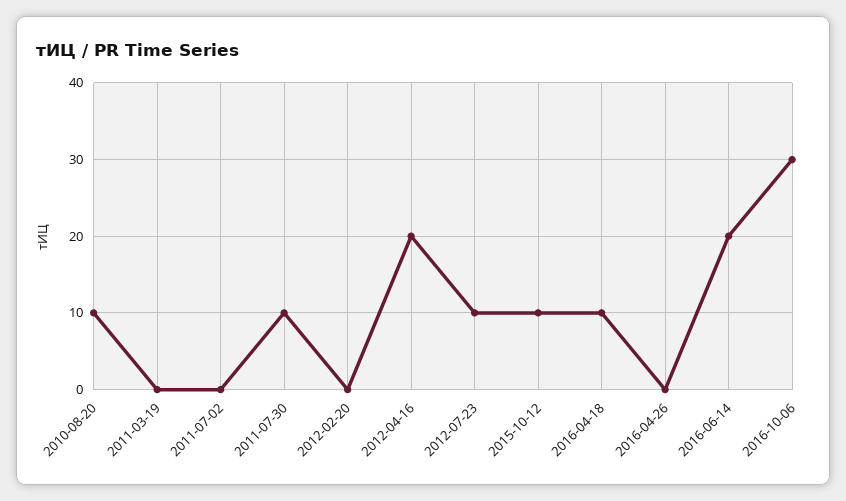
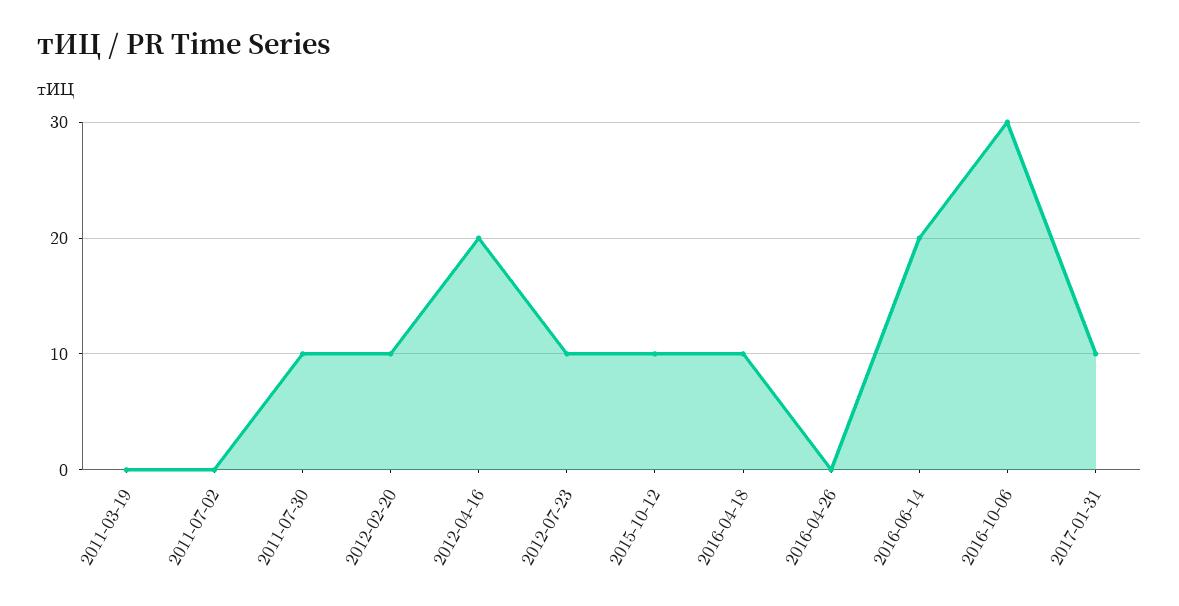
2010-08-20: 10 -> none
2012-02-20: 0 -> 10
2017-01-31: none -> 10

